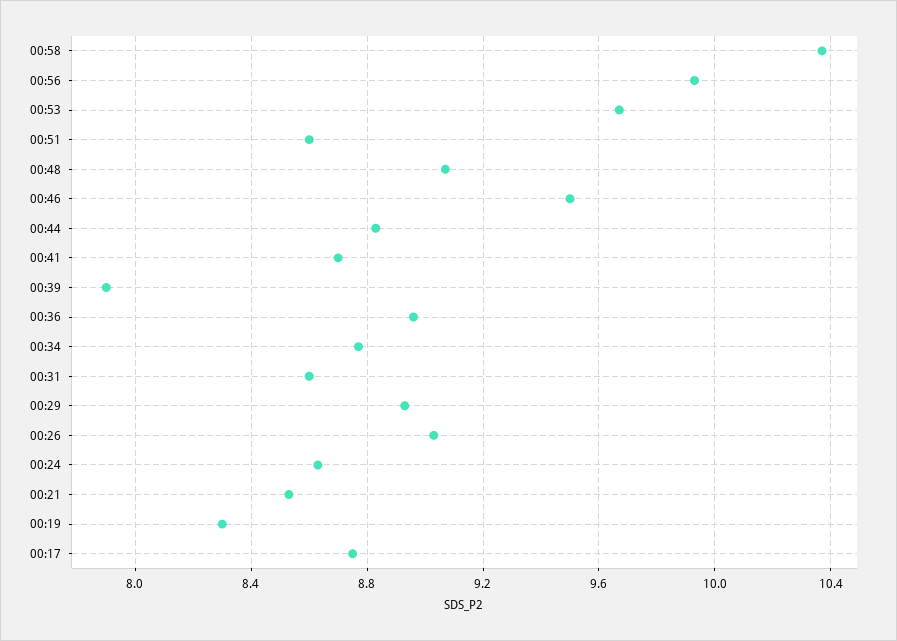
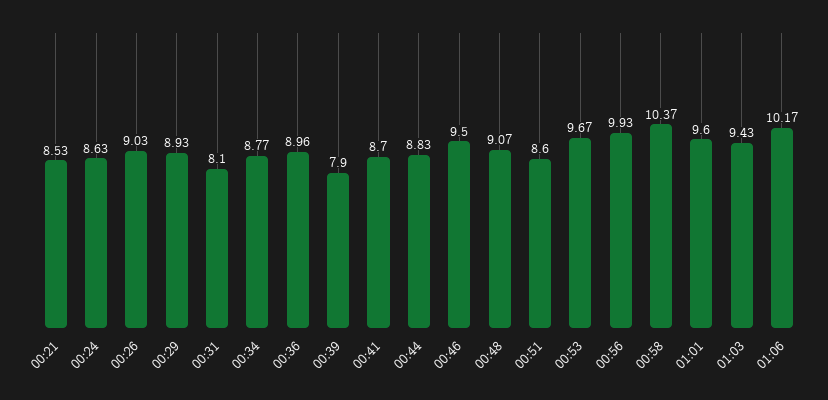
00:31: 8.6 -> 8.1
00:19: 8.3 -> none
00:17: 8.75 -> none
01:01: none -> 9.6
01:03: none -> 9.43
01:06: none -> 10.17

